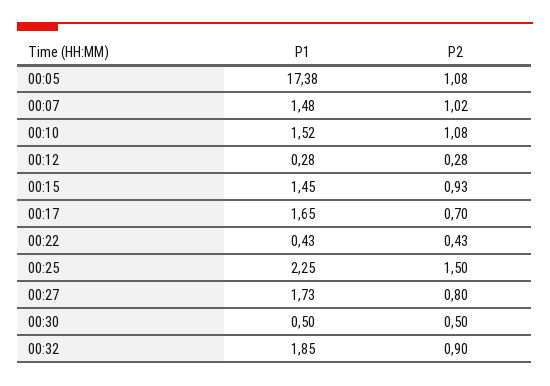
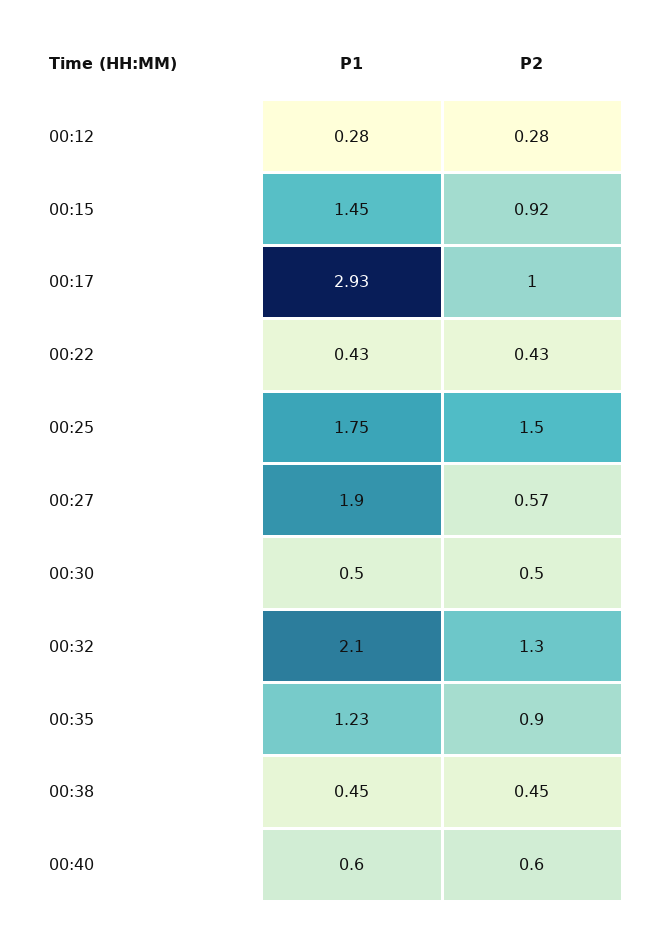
P1, 00:05: 17.38 -> none
P2, 00:05: 1.08 -> none
P1, 00:07: 1.48 -> none
P2, 00:07: 1.02 -> none
P1, 00:10: 1.52 -> none
P2, 00:10: 1.08 -> none
P2, 00:15: 0.93 -> 0.92
P1, 00:17: 1.65 -> 2.93
P2, 00:17: 0.7 -> 1
P1, 00:25: 2.25 -> 1.75
P1, 00:27: 1.73 -> 1.9
P2, 00:27: 0.8 -> 0.57
P1, 00:32: 1.85 -> 2.1
P2, 00:32: 0.9 -> 1.3
P1, 00:35: none -> 1.23
P2, 00:35: none -> 0.9
P1, 00:38: none -> 0.45
P2, 00:38: none -> 0.45
P1, 00:40: none -> 0.6
P2, 00:40: none -> 0.6

